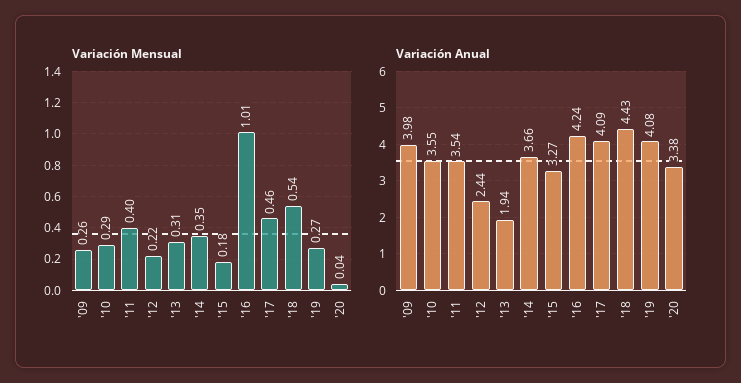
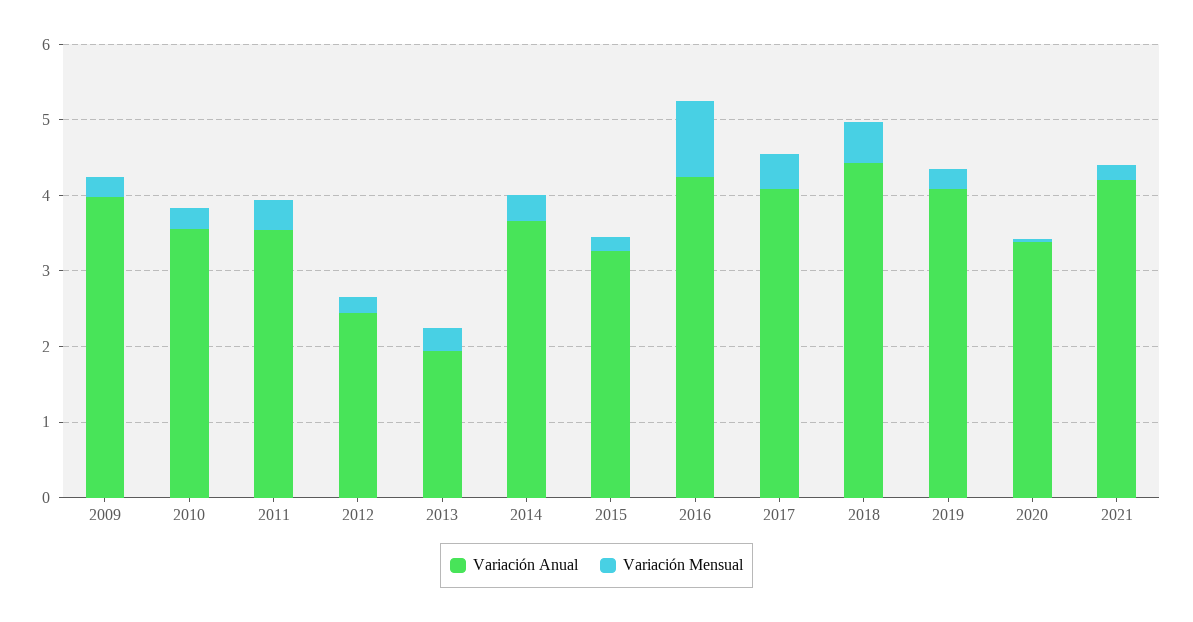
Variación Anual, 2021: none -> 4.2
Variación Mensual, 2021: none -> 0.2

